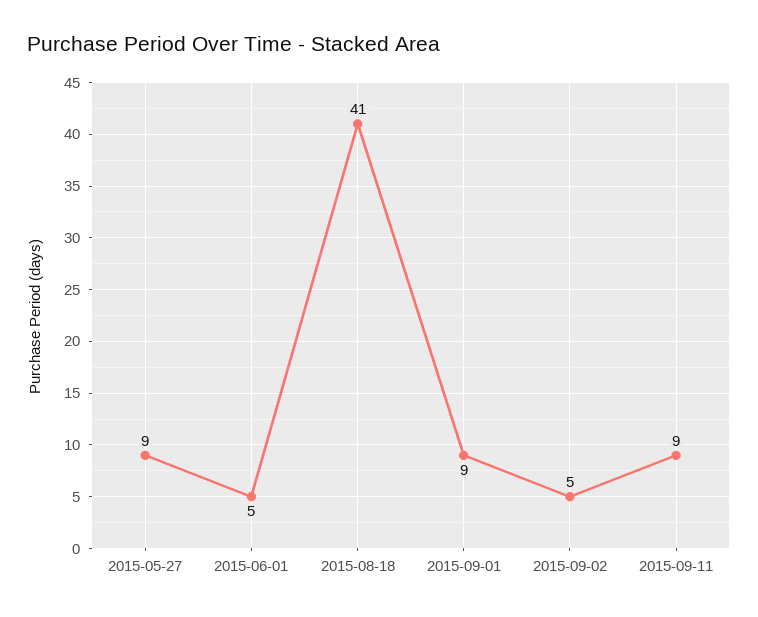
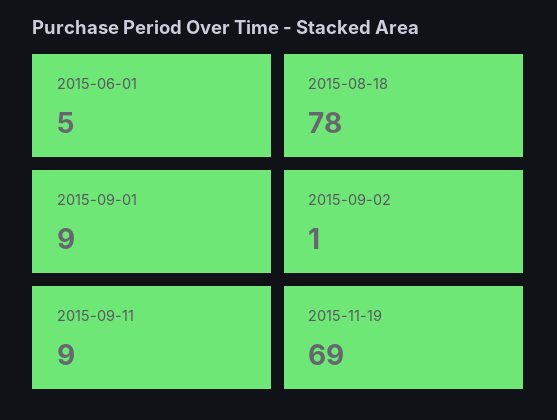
2015-05-27: 9 -> none
2015-08-18: 41 -> 78
2015-09-02: 5 -> 1
2015-11-19: none -> 69

